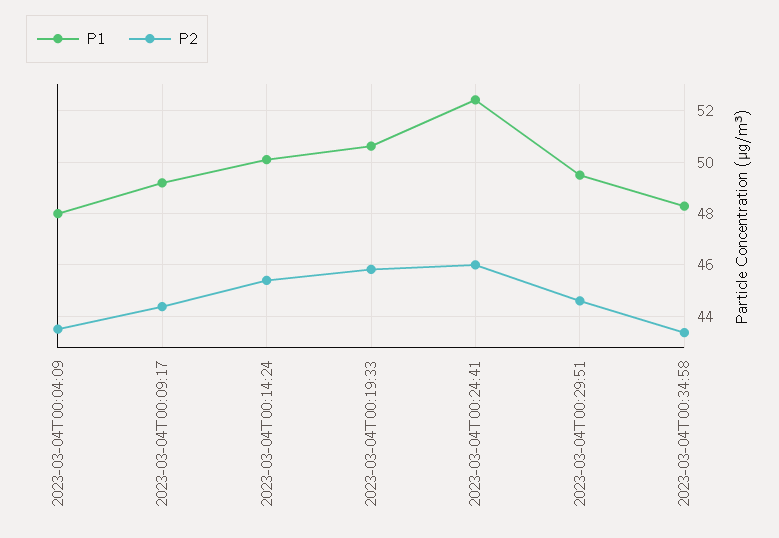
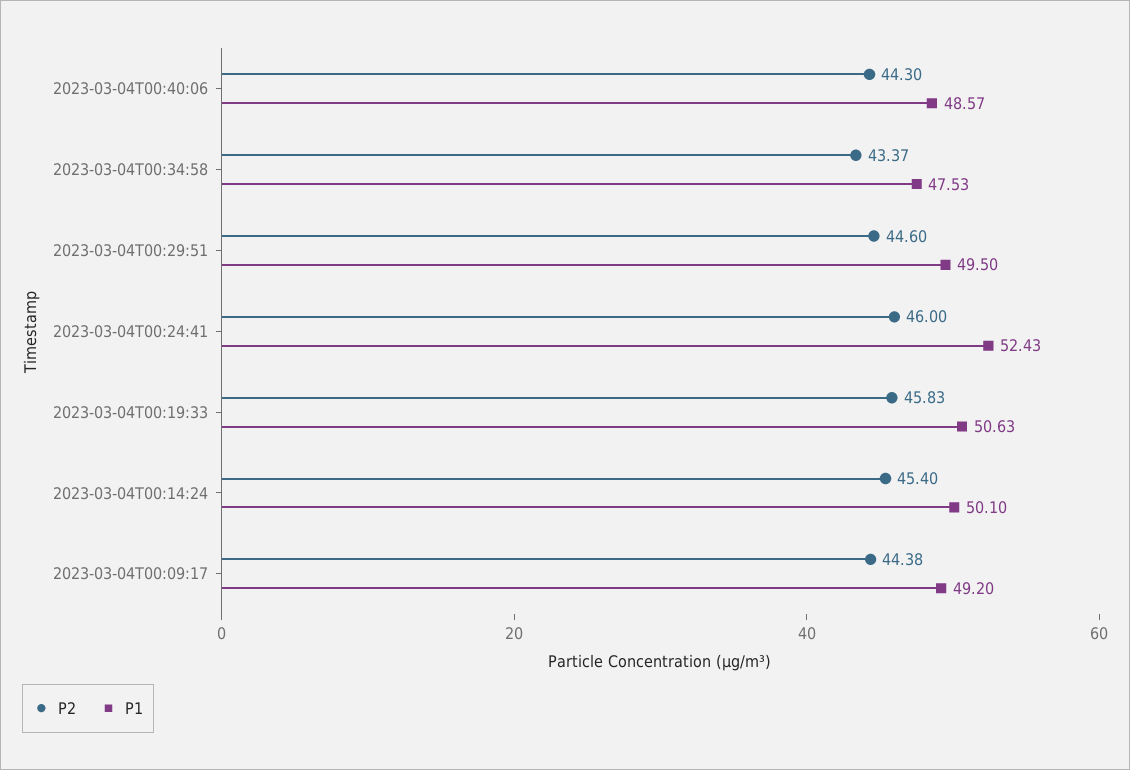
P1, 2023-03-04T00:04:09: 48 -> none
P2, 2023-03-04T00:04:09: 43.5 -> none
P1, 2023-03-04T00:34:58: 48.25 -> 47.53
P2, 2023-03-04T00:40:06: none -> 44.3
P1, 2023-03-04T00:40:06: none -> 48.57

